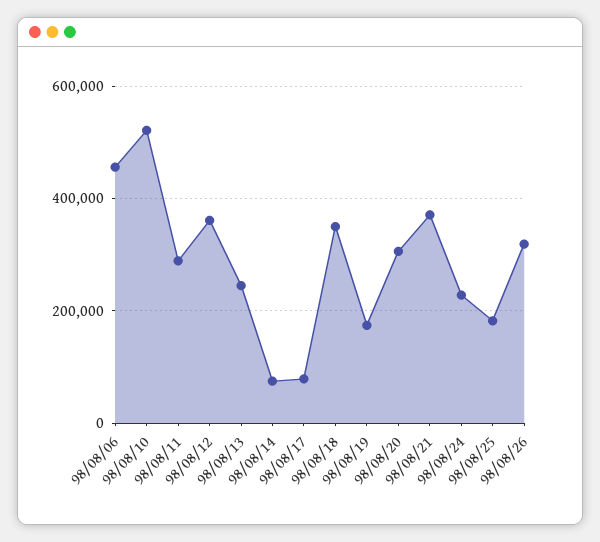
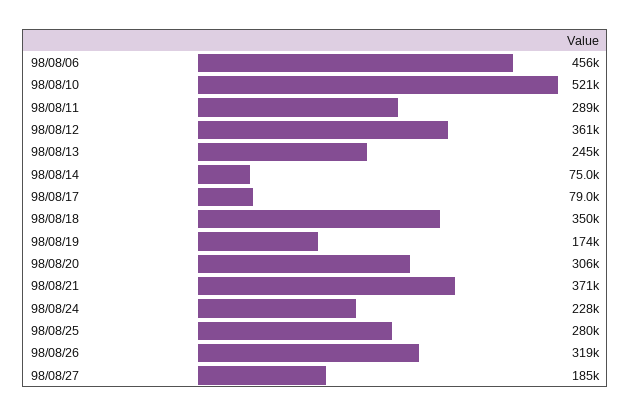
98/08/25: 180000 -> 280000
98/08/27: none -> 185000

